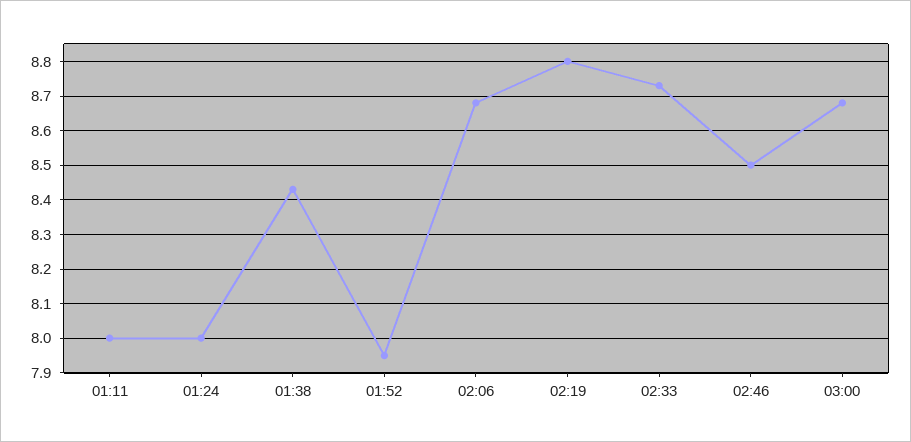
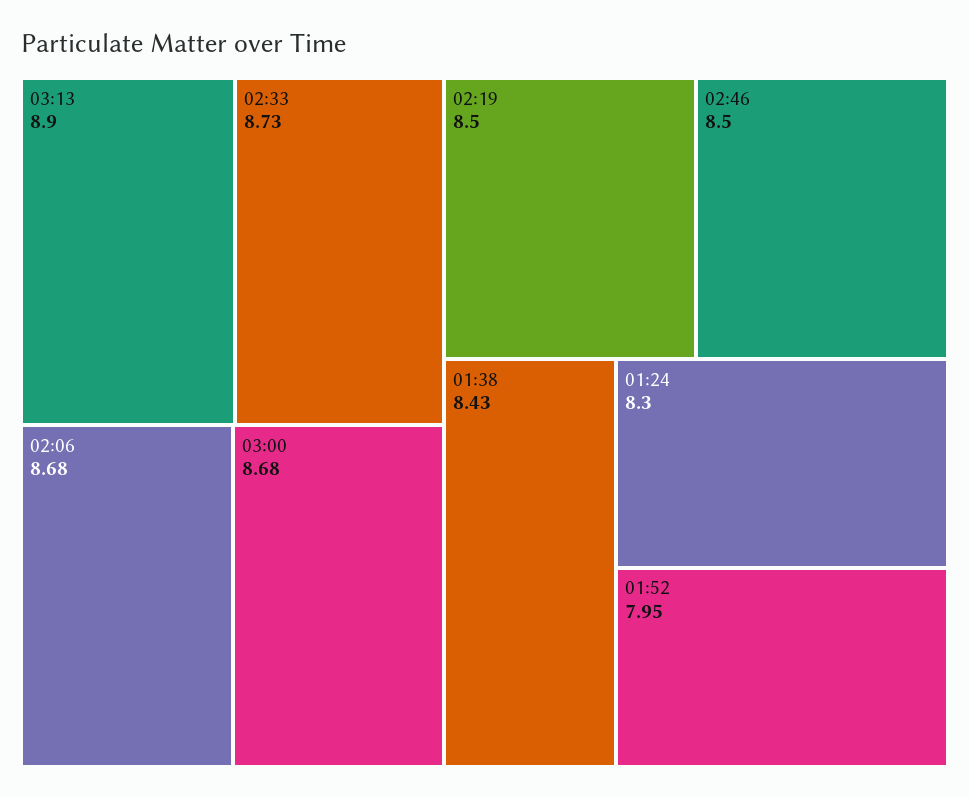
01:11: 8 -> none
01:24: 8 -> 8.3
02:19: 8.8 -> 8.5
03:13: none -> 8.9

